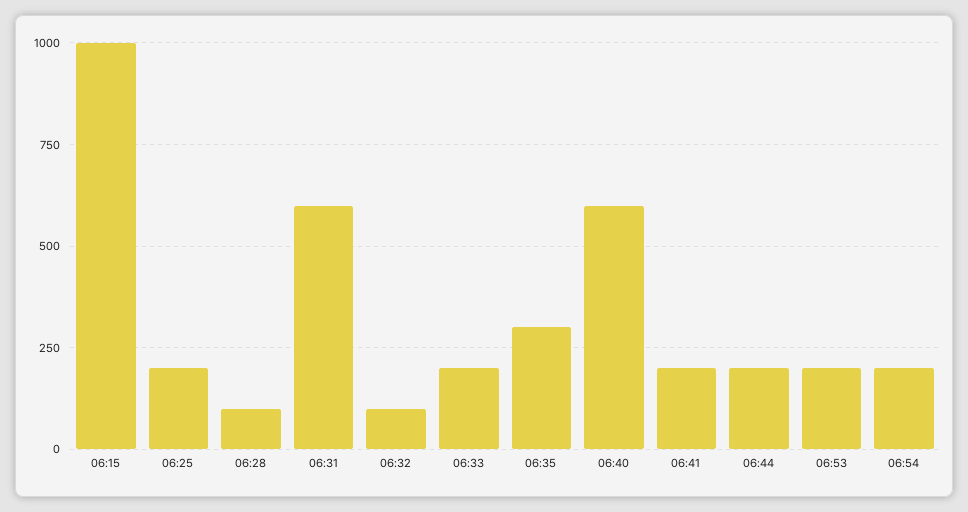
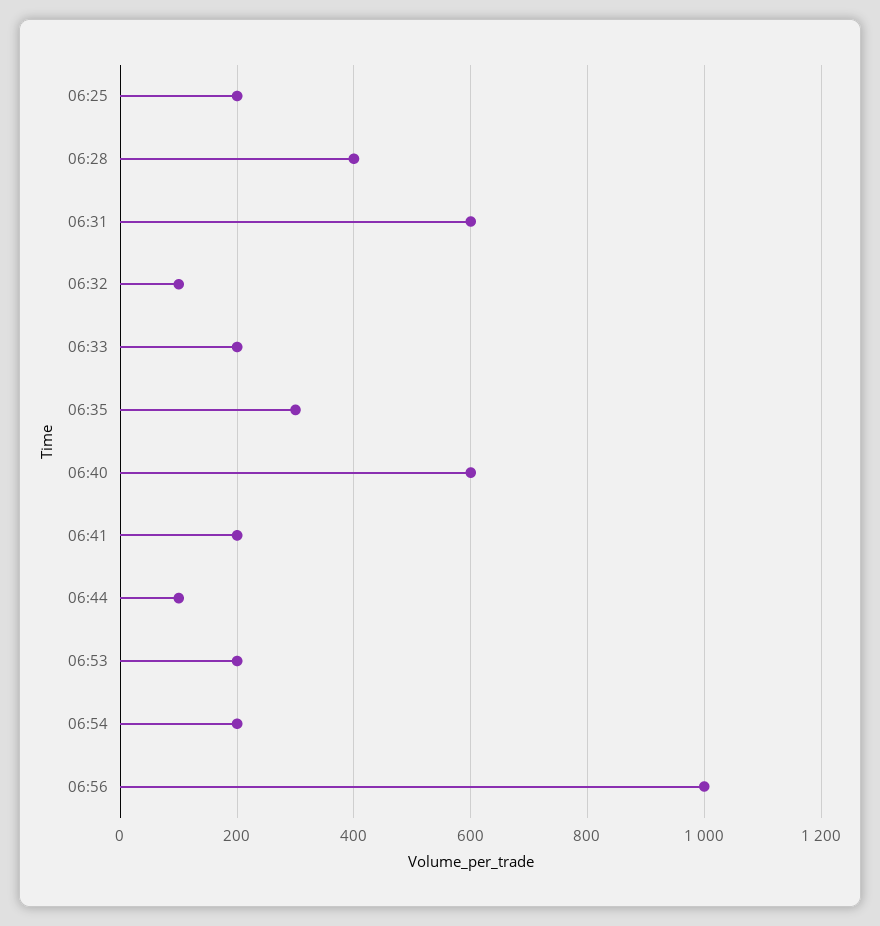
06:15: 1000 -> none
06:28: 100 -> 400
06:44: 200 -> 100
06:56: none -> 1000

